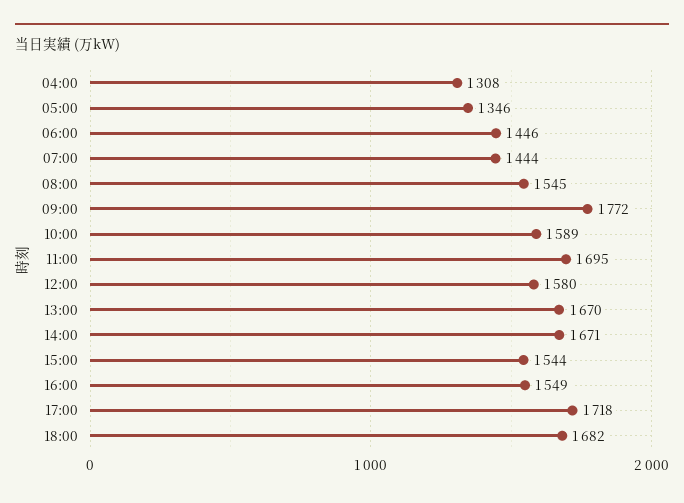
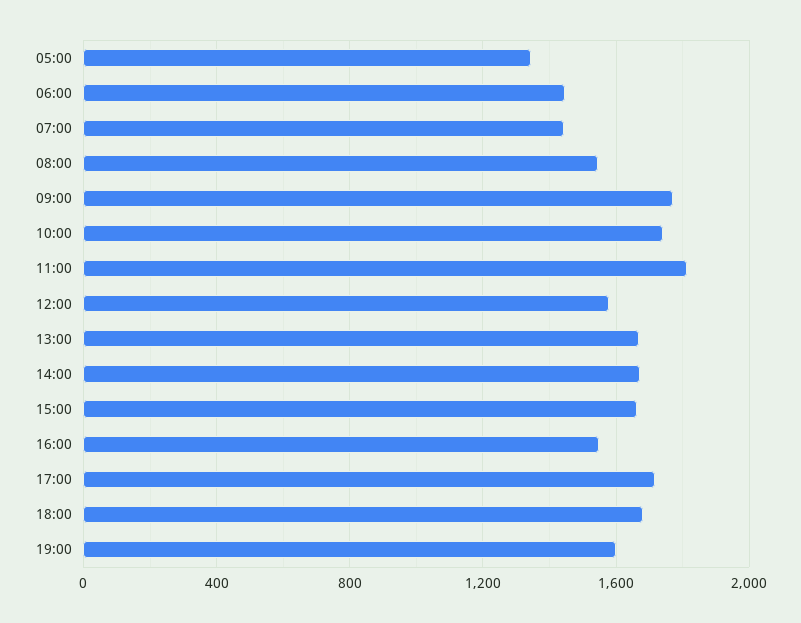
04:00: 1308 -> none
10:00: 1589 -> 1750
11:00: 1695 -> 1800
15:00: 1544 -> 1650
19:00: none -> 1600

